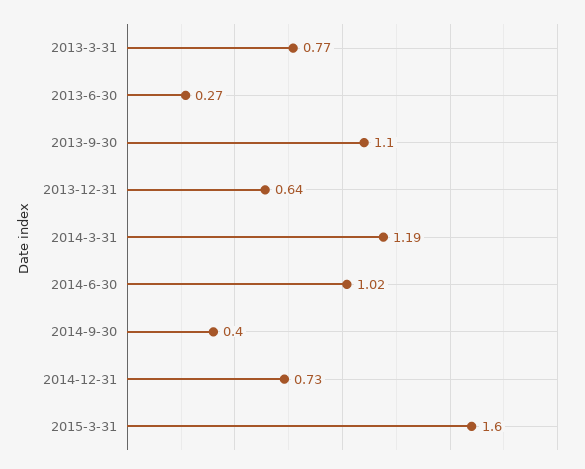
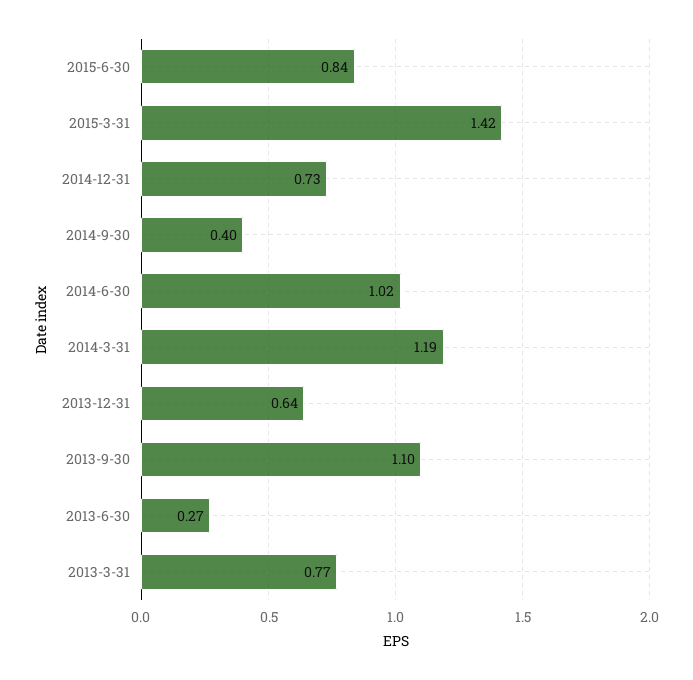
2015-3-31: 1.6 -> 1.42
2015-6-30: none -> 0.84

